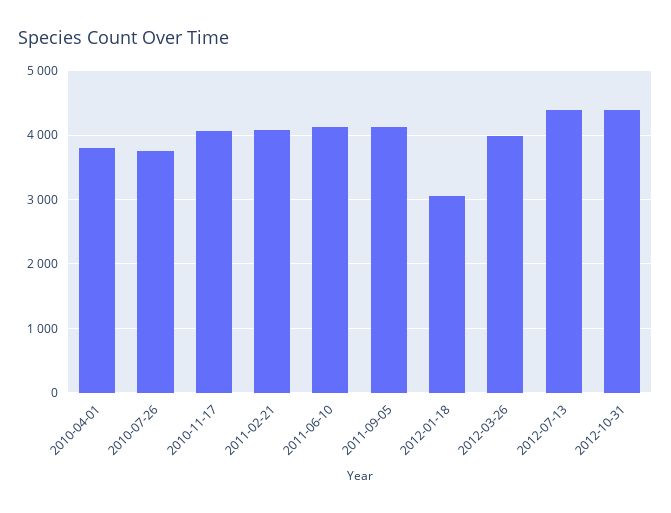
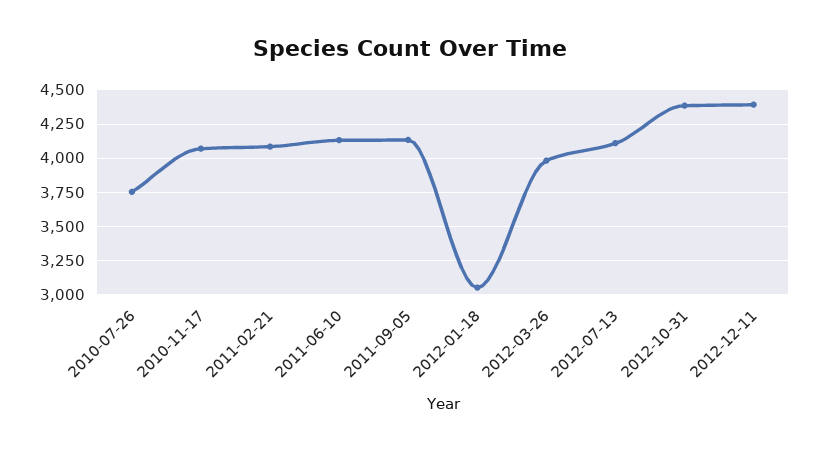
2010-04-01: 3800 -> none
2012-07-13: 4400 -> 4100
2012-12-11: none -> 4400

